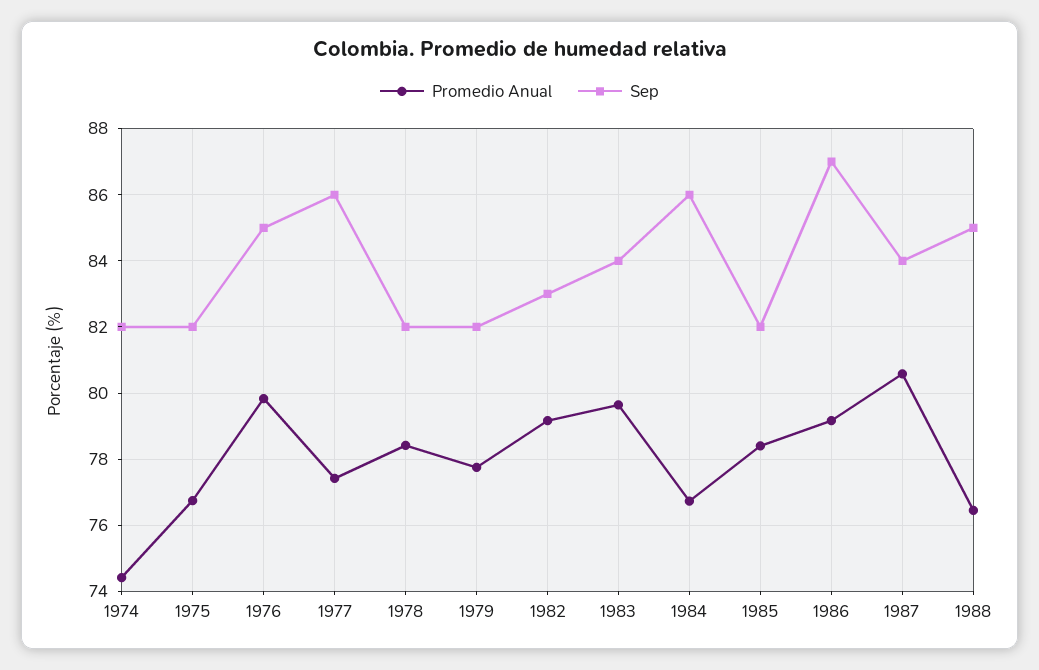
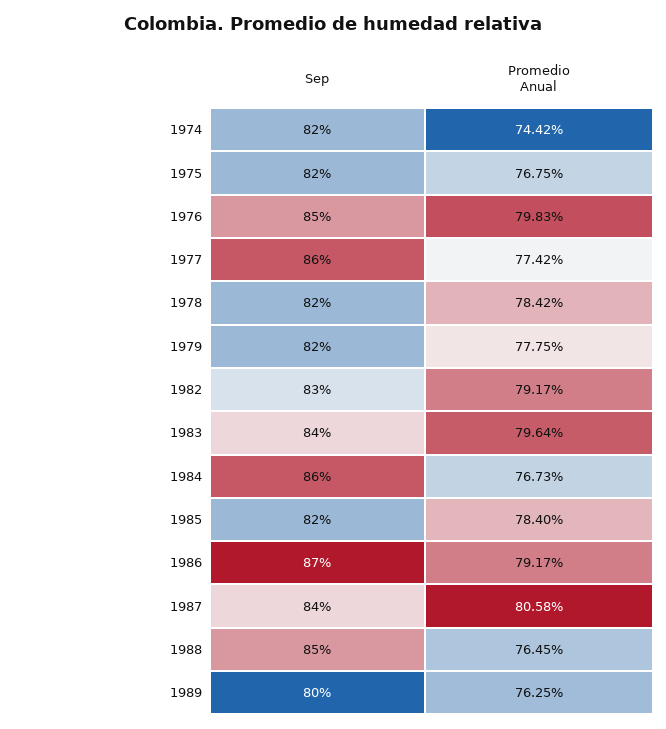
Sep, 1989: none -> 80
Promedio Anual, 1989: none -> 76.25

